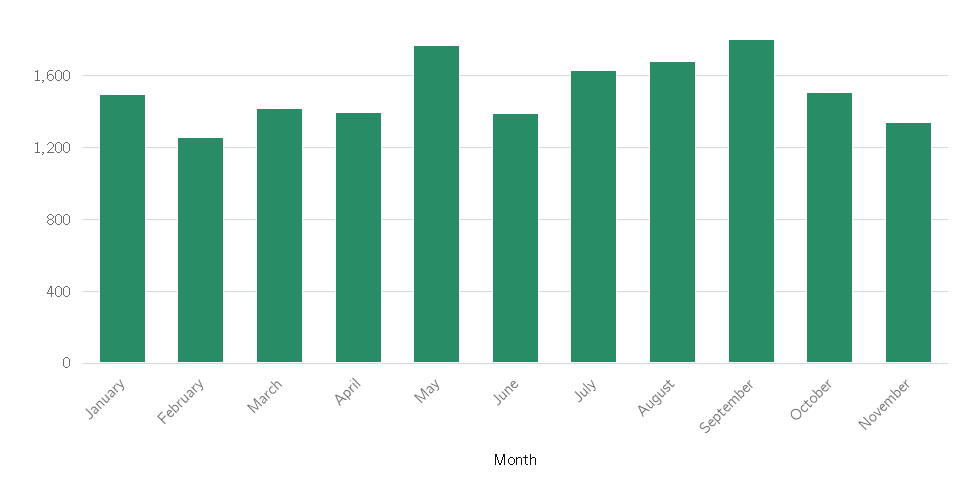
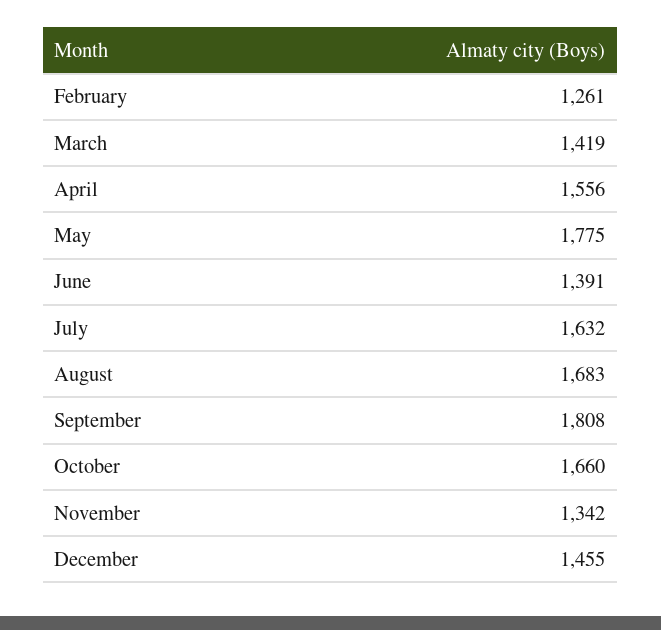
January: 1500 -> none
April: 1400 -> 1556
October: 1500 -> 1660
December: none -> 1455

